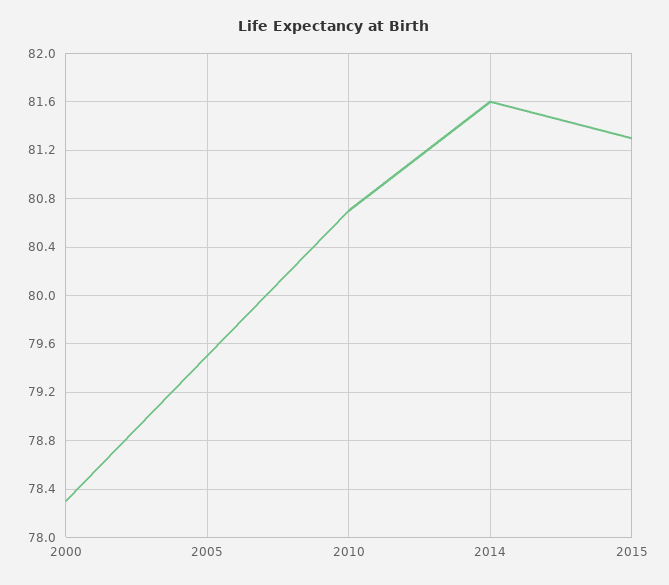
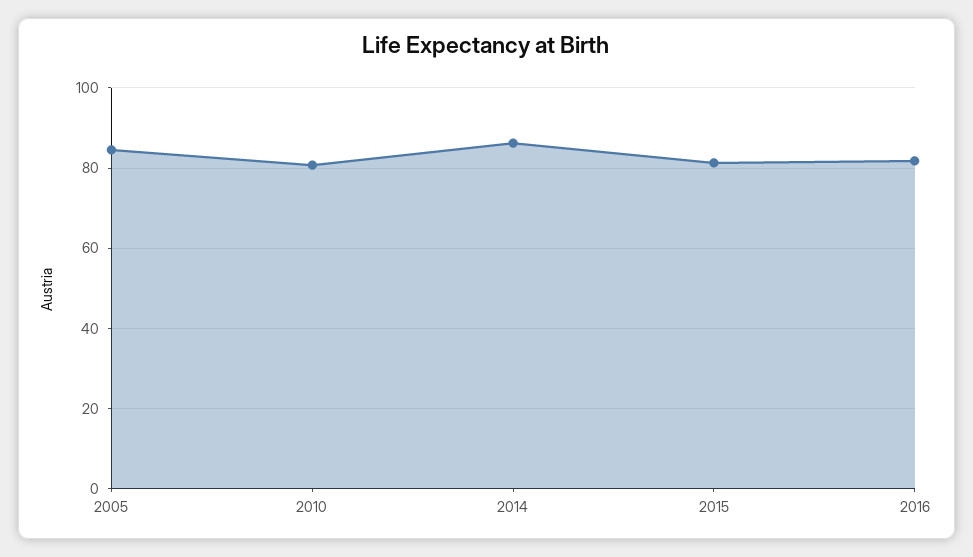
2000: 78.3 -> none
2005: 79.5 -> 84
2014: 81.6 -> 86
2016: none -> 82

